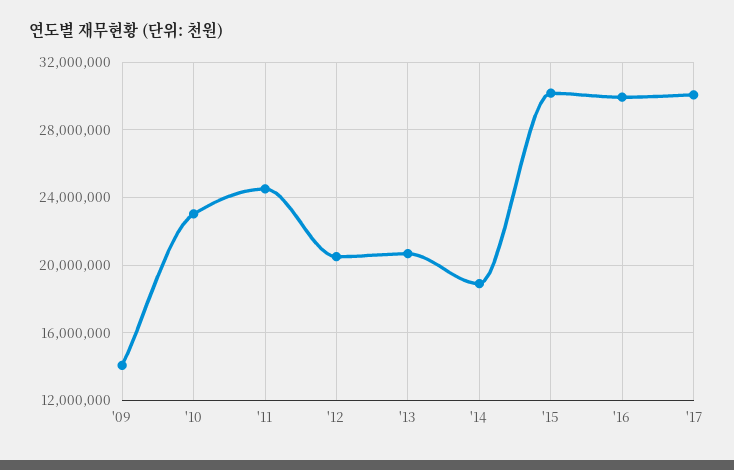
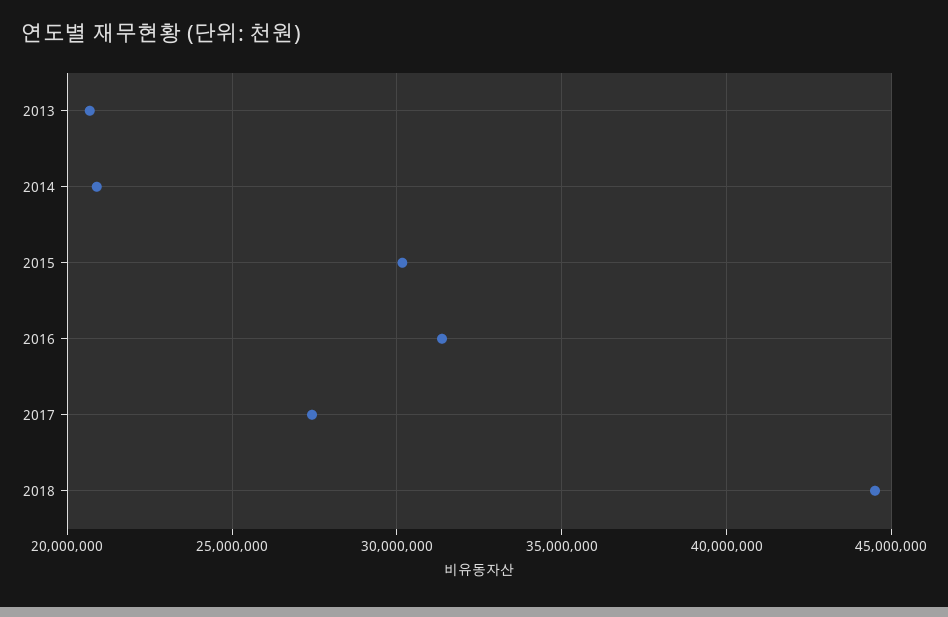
'09: 14000000 -> none
'10: 23000000 -> none
'11: 24500000 -> none
'12: 20500000 -> none
'14: 19000000 -> 21000000
'16: 30000000 -> 31500000
'17: 30000000 -> 27500000
2018: none -> 44500000

